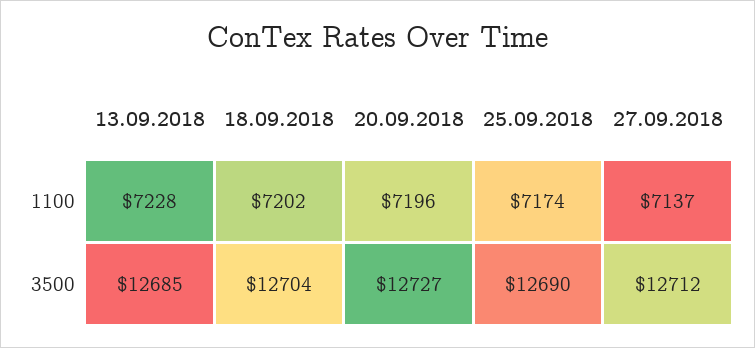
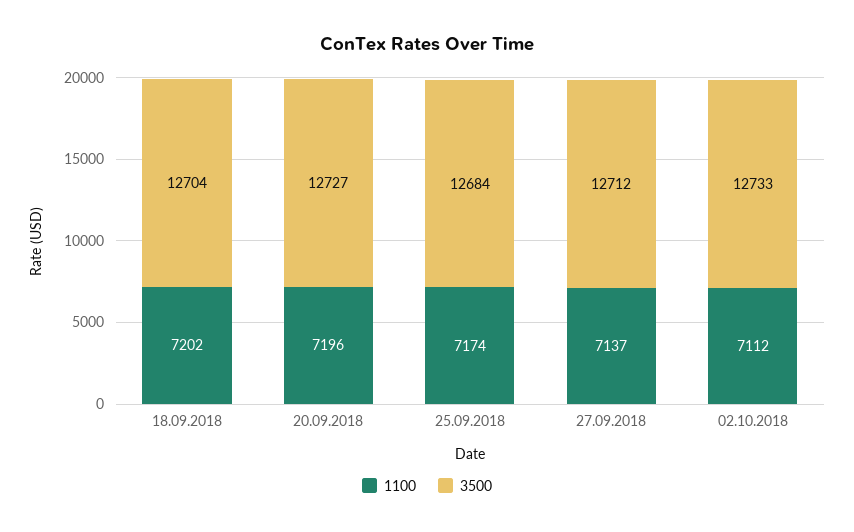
1100, 13.09.2018: 7228 -> none
3500, 13.09.2018: 12685 -> none
3500, 25.09.2018: 12690 -> 12684
1100, 02.10.2018: none -> 7112
3500, 02.10.2018: none -> 12733

